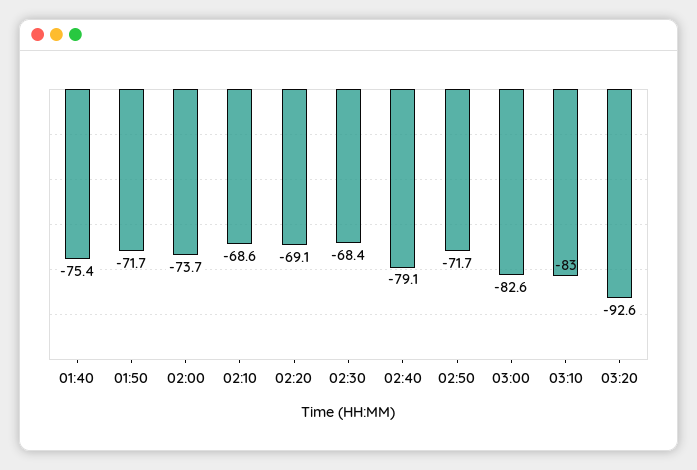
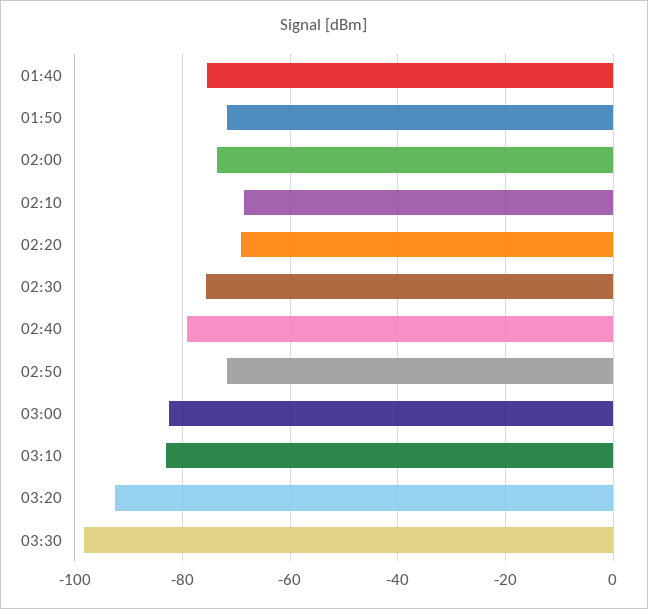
02:30: -68.4 -> -76
03:30: none -> -98

